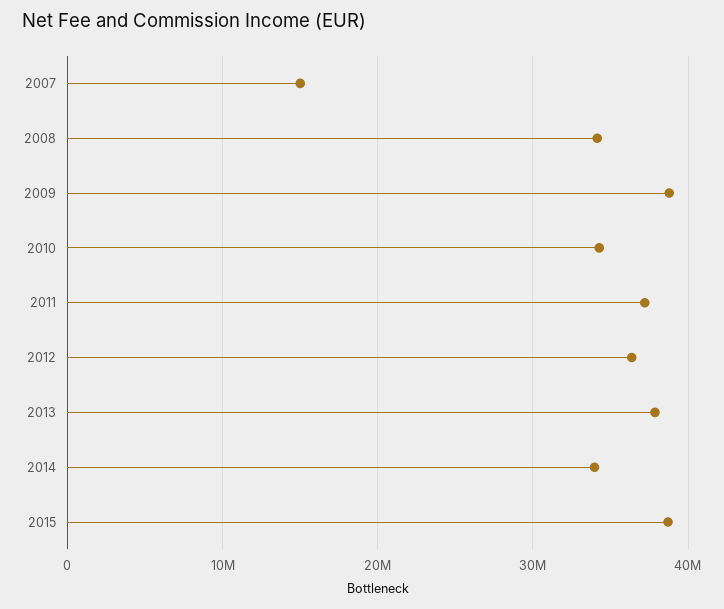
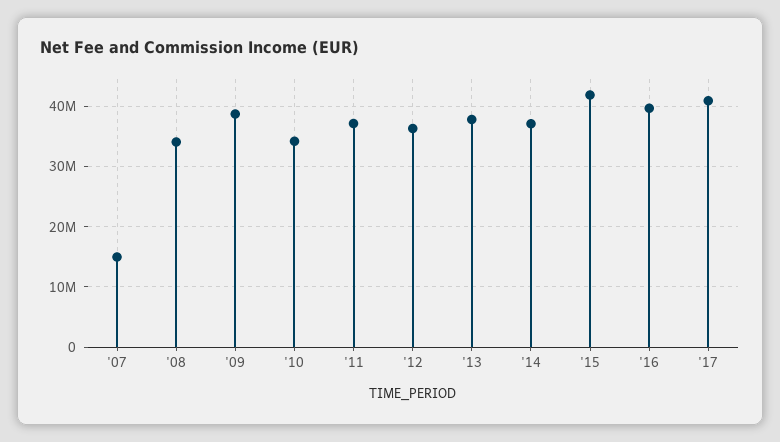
2014: 34000000 -> 37000000
2015: 39000000 -> 42000000
'16: none -> 40000000
'17: none -> 41000000

